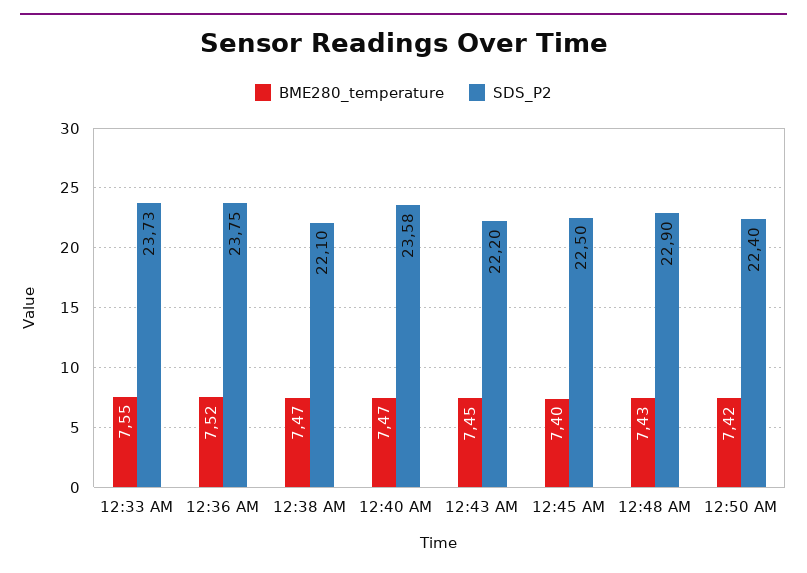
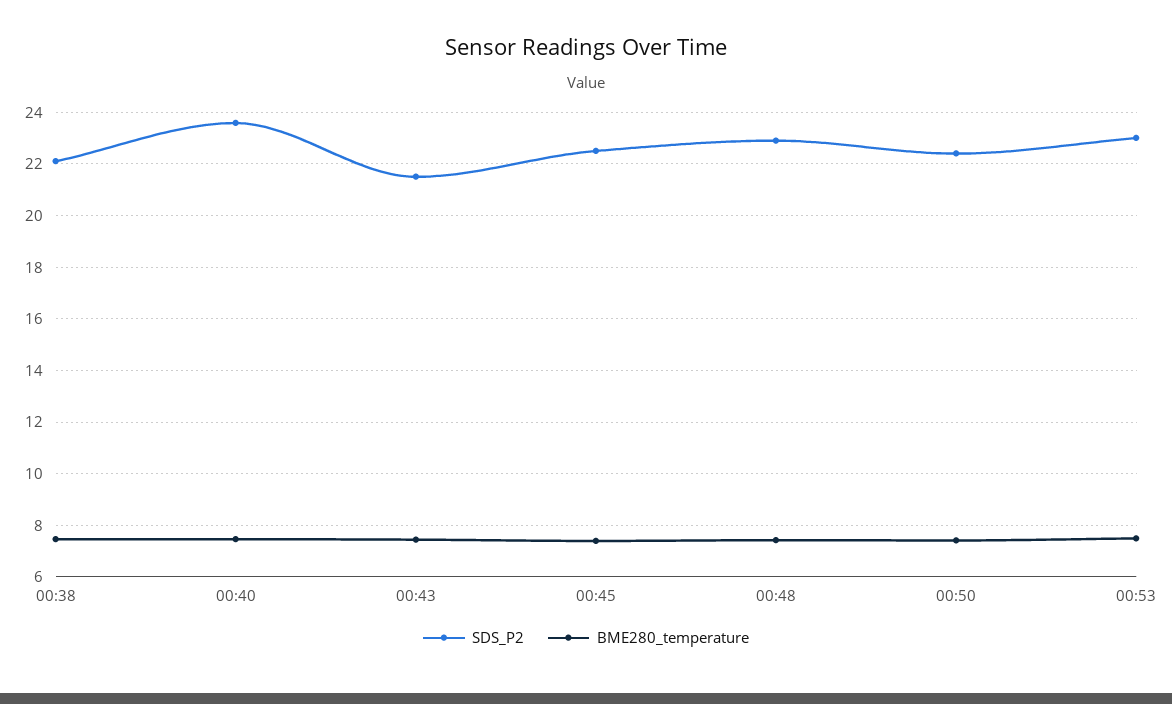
BME280_temperature, 12:33 AM: 7.55 -> none
SDS_P2, 12:33 AM: 23.73 -> none
BME280_temperature, 12:36 AM: 7.52 -> none
SDS_P2, 12:36 AM: 23.75 -> none
SDS_P2, 12:43 AM: 22.2 -> 21.5
SDS_P2, 00:53: none -> 23
BME280_temperature, 00:53: none -> 7.5

